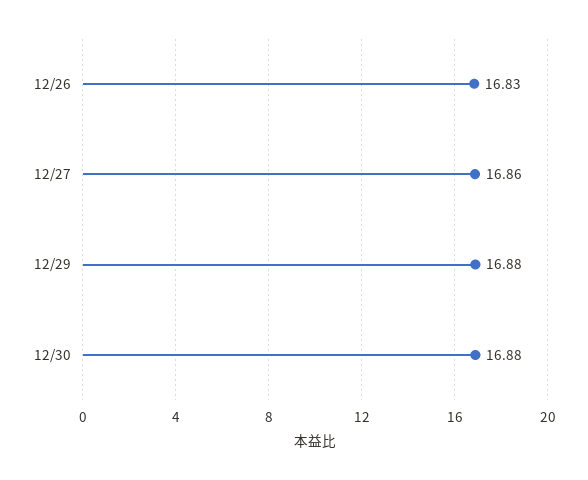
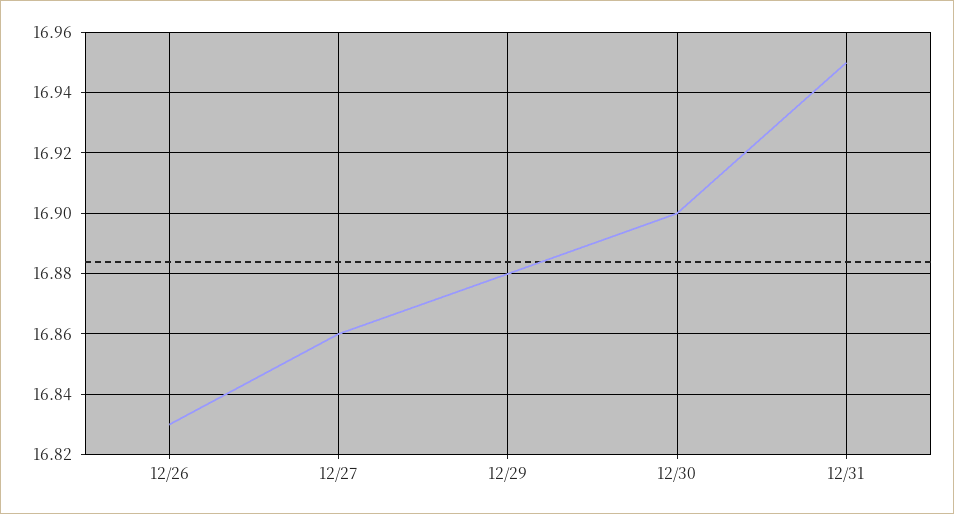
12/30: 16.88 -> 16.9
12/31: none -> 16.95

